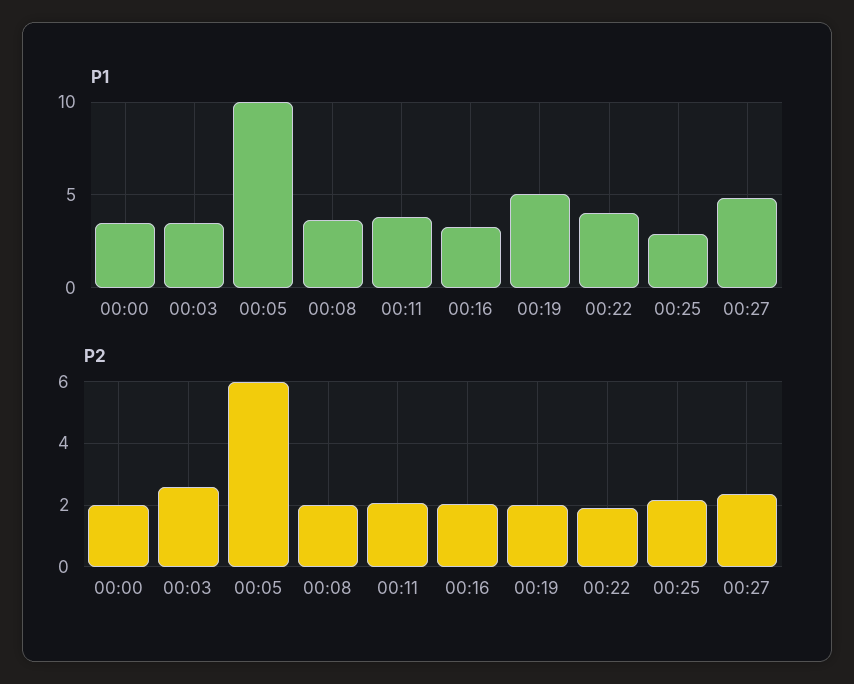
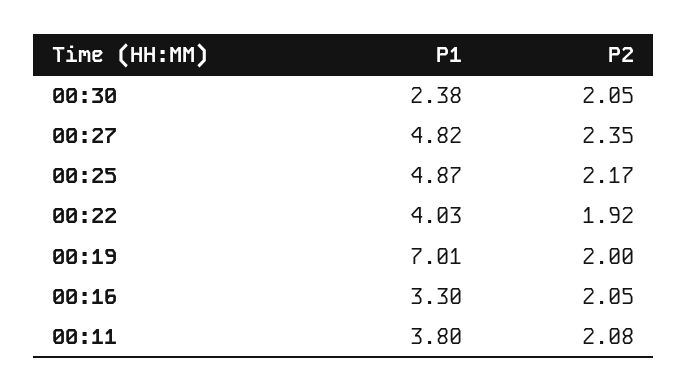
P1, 00:00: 3.5 -> none
P1, 00:03: 3.5 -> none
P1, 00:05: 10 -> none
P1, 00:08: 3.5 -> none
P1, 00:19: 5 -> 7.01
P1, 00:25: 3 -> 4.87
P2, 00:00: 2 -> none
P2, 00:03: 2.6 -> none
P2, 00:05: 6 -> none
P2, 00:08: 2 -> none
P1, 00:30: none -> 2.38
P2, 00:30: none -> 2.05

